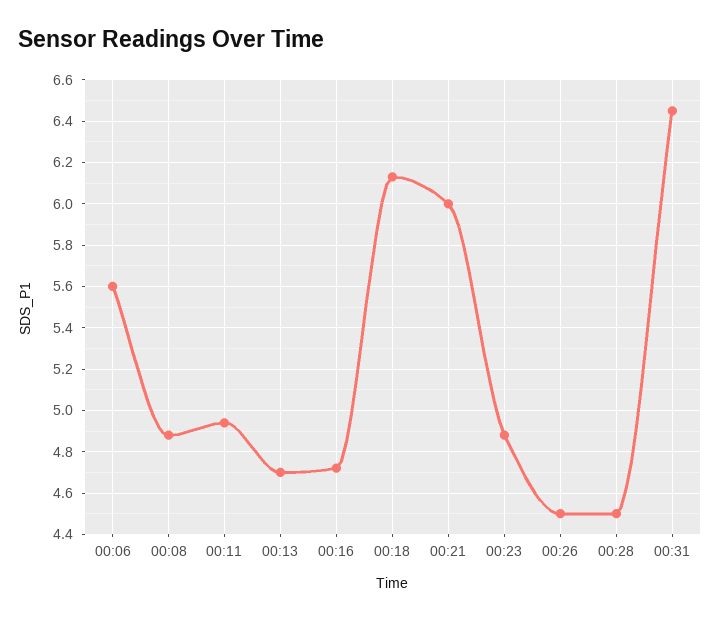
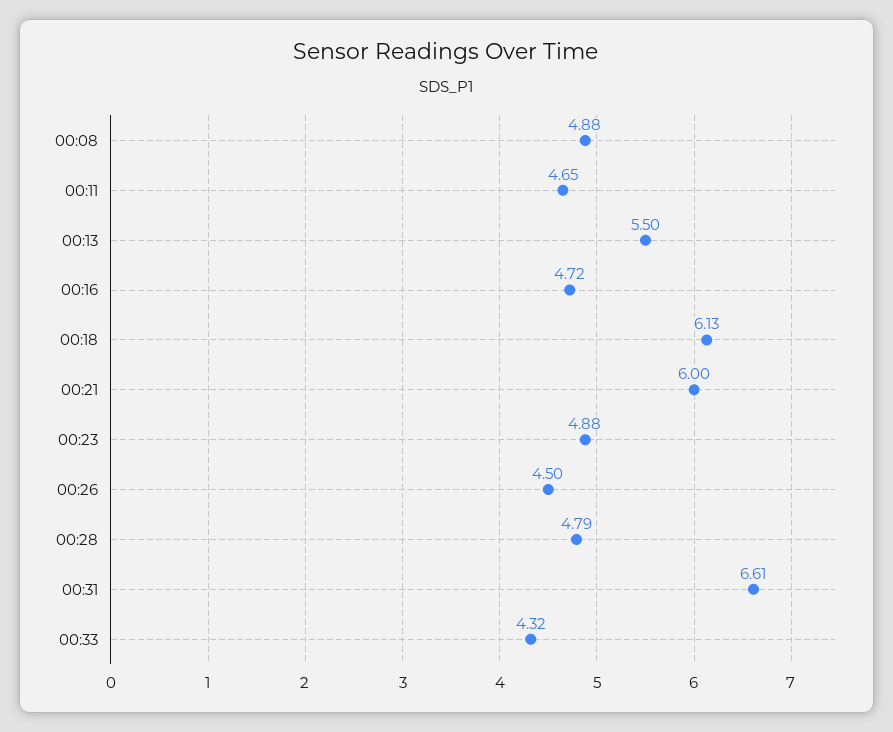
00:06: 5.6 -> none
00:11: 4.95 -> 4.65
00:13: 4.7 -> 5.5
00:28: 4.5 -> 4.79
00:31: 6.45 -> 6.61
00:33: none -> 4.32

